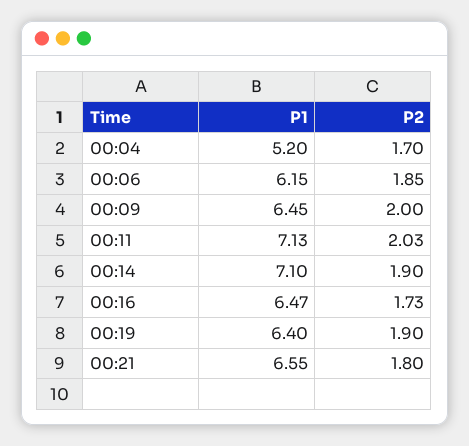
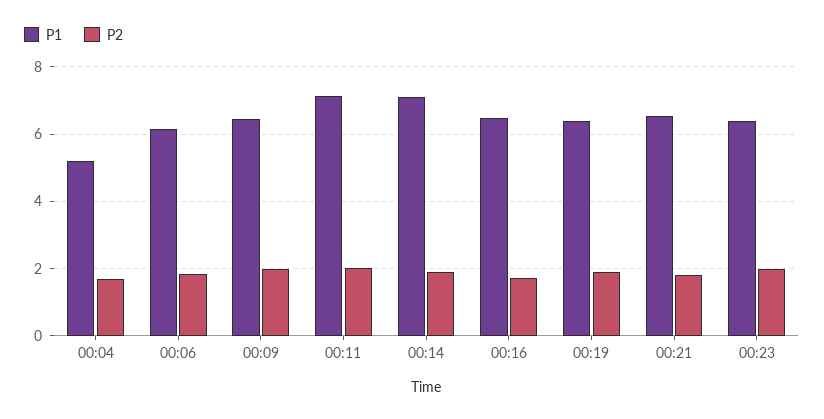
P1, 00:23: none -> 6.4
P2, 00:23: none -> 2

